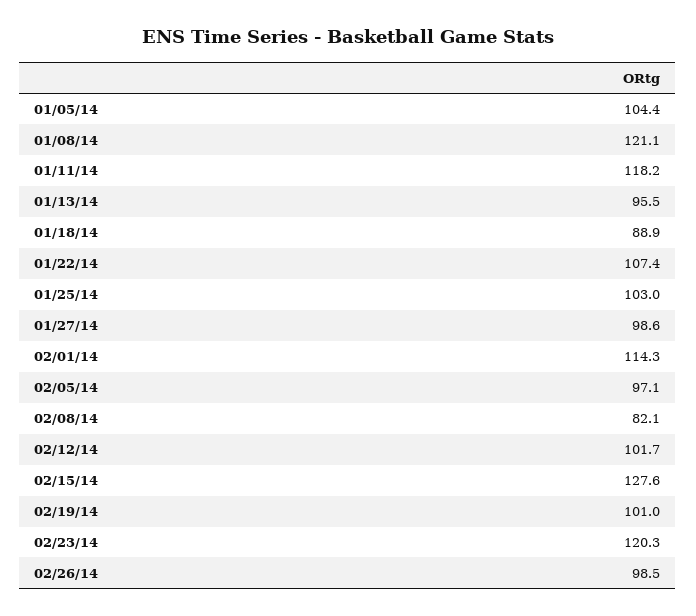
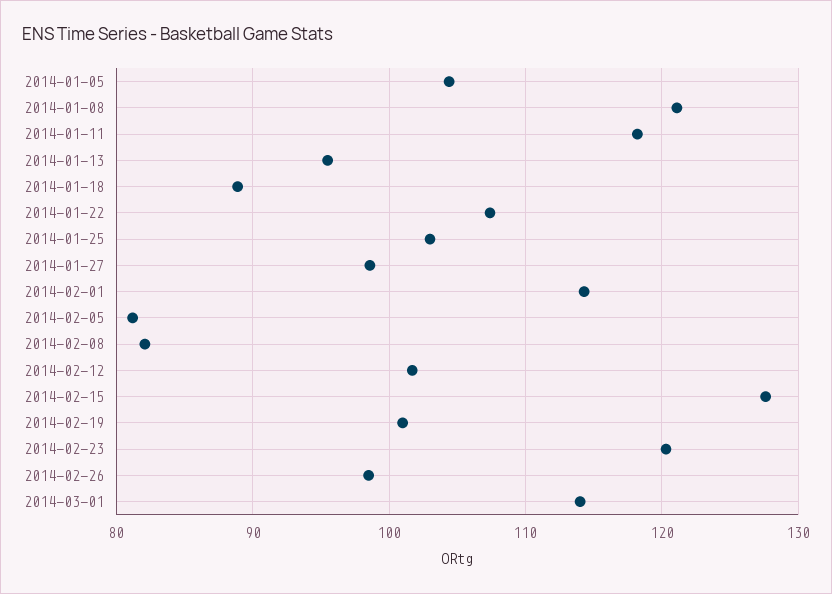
02/05/14: 97.1 -> 81
2014-03-01: none -> 114

